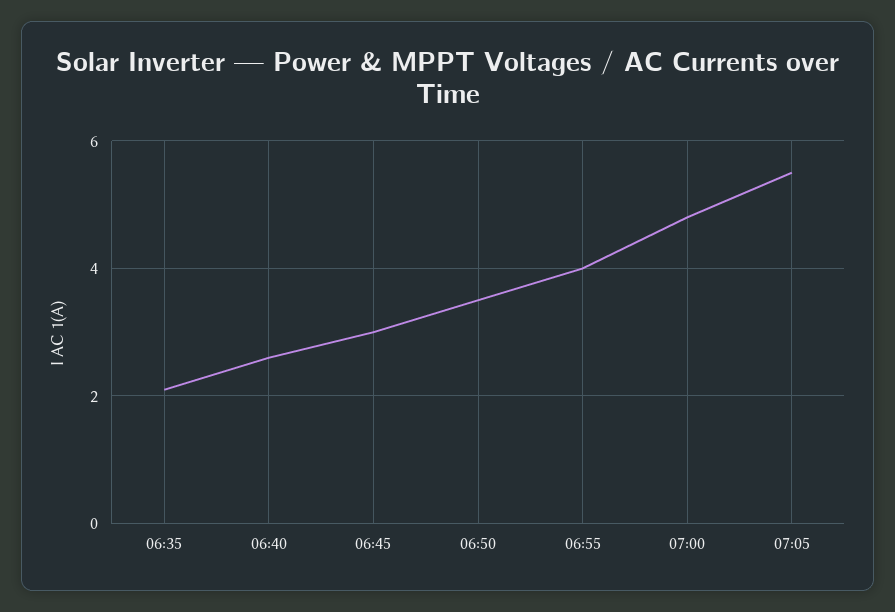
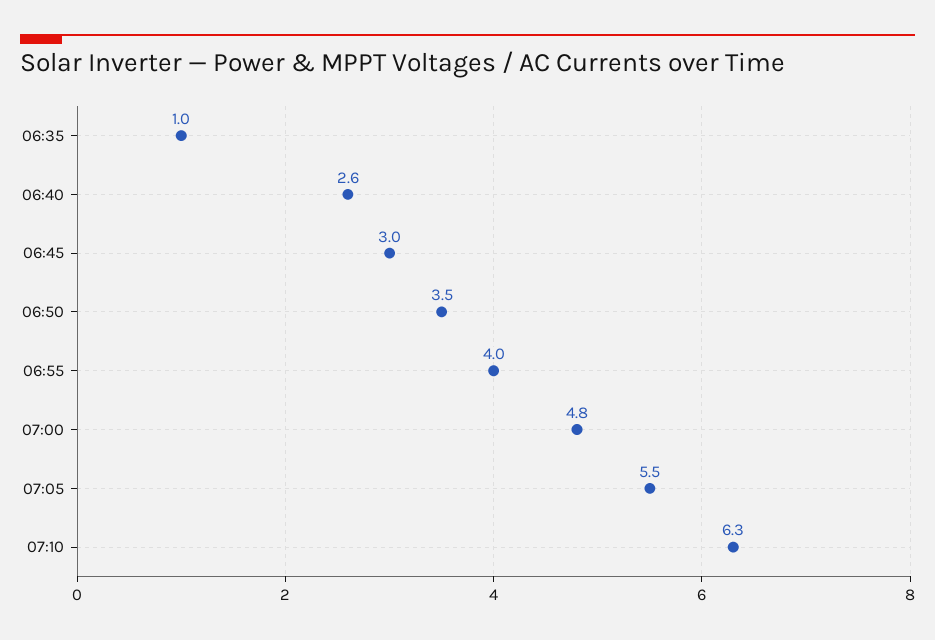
06:35: 2 -> 1
07:10: none -> 6.3

